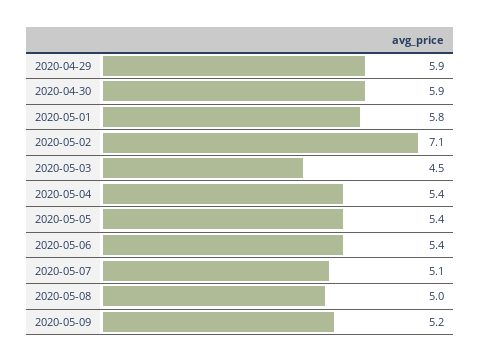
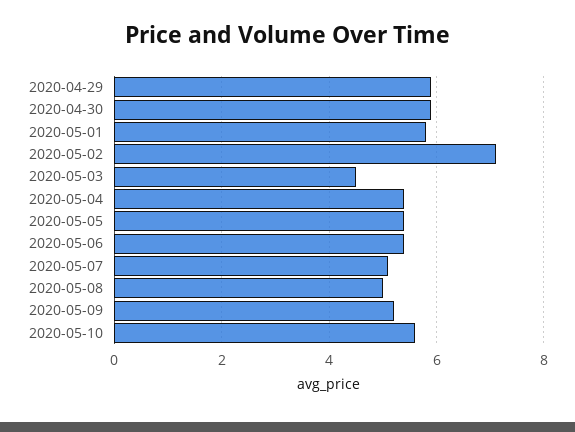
2020-05-10: none -> 5.5

